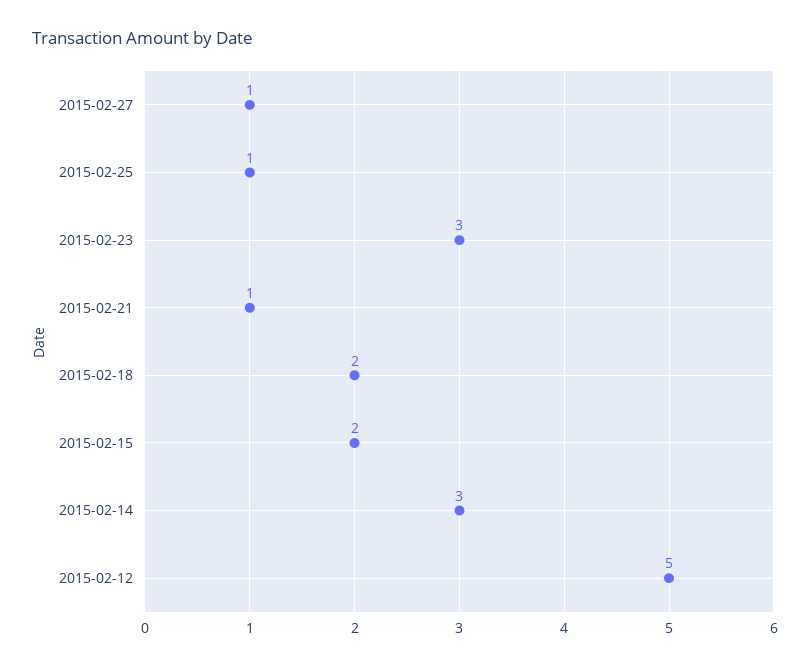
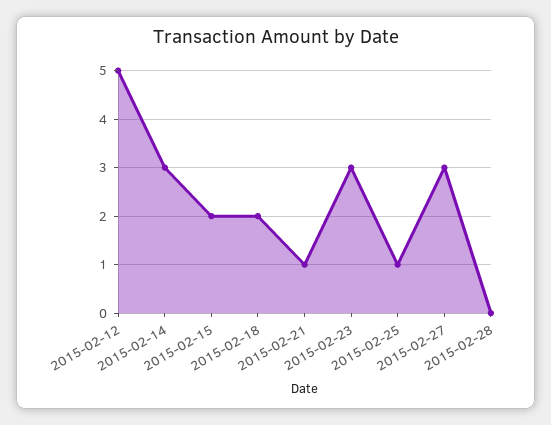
2015-02-27: 1 -> 3
2015-02-28: none -> 0

